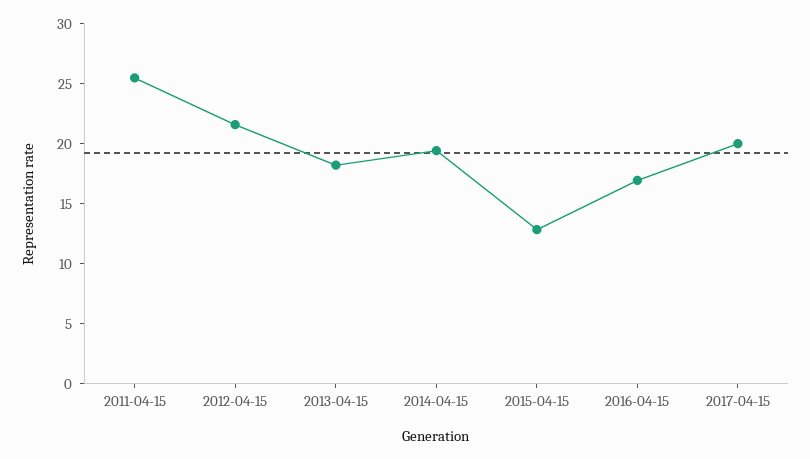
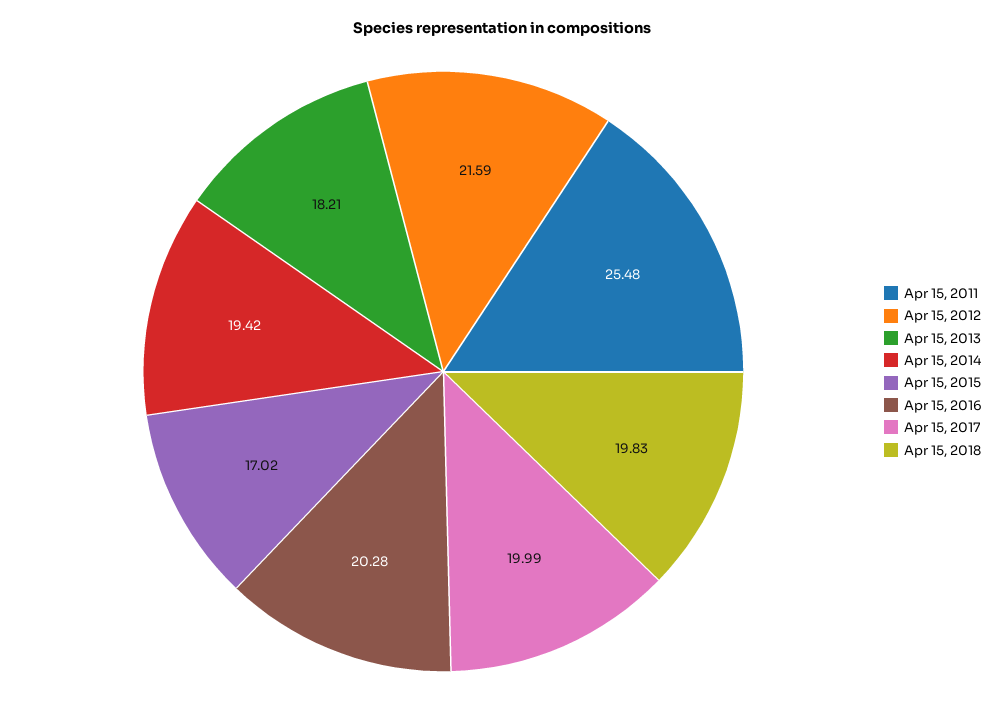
2015-04-15: 13 -> 17.02
2016-04-15: 17 -> 20.28
Apr 15, 2018: none -> 19.83

